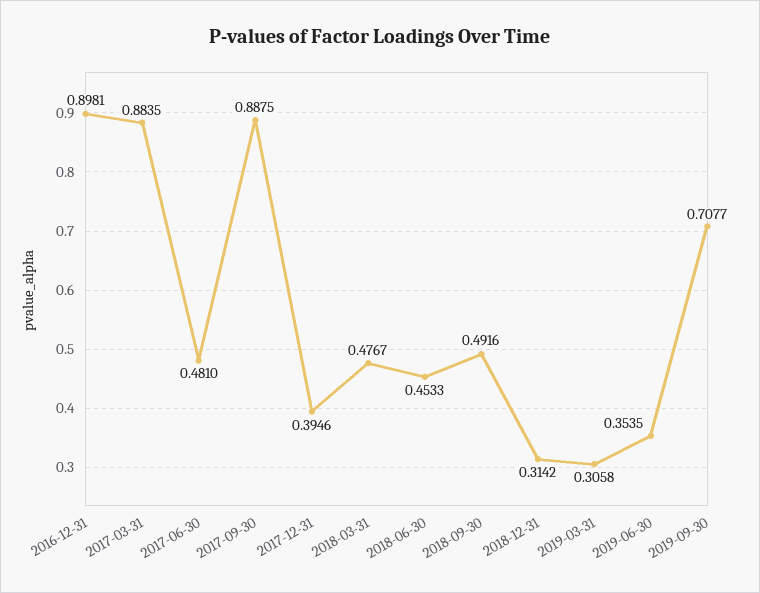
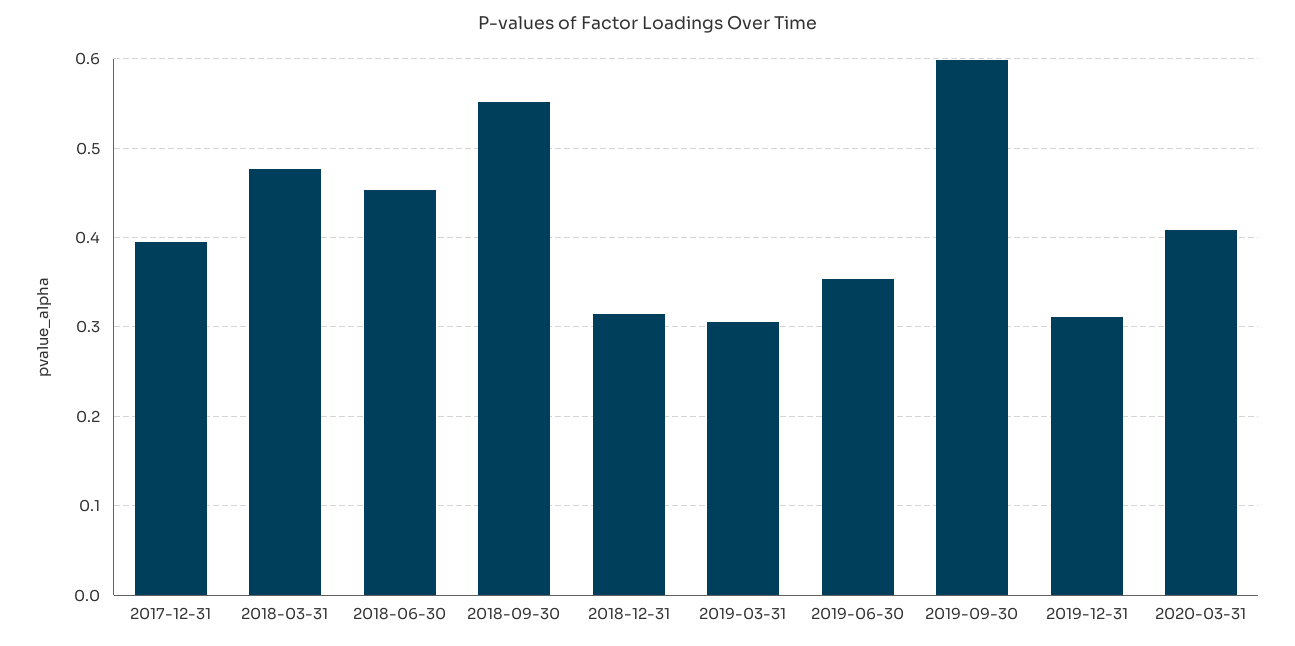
2016-12-31: 0.8981 -> none
2017-03-31: 0.8835 -> none
2017-06-30: 0.481 -> none
2017-09-30: 0.8875 -> none
2018-09-30: 0.4916 -> 0.55
2019-09-30: 0.7077 -> 0.6
2019-12-31: none -> 0.31
2020-03-31: none -> 0.41

